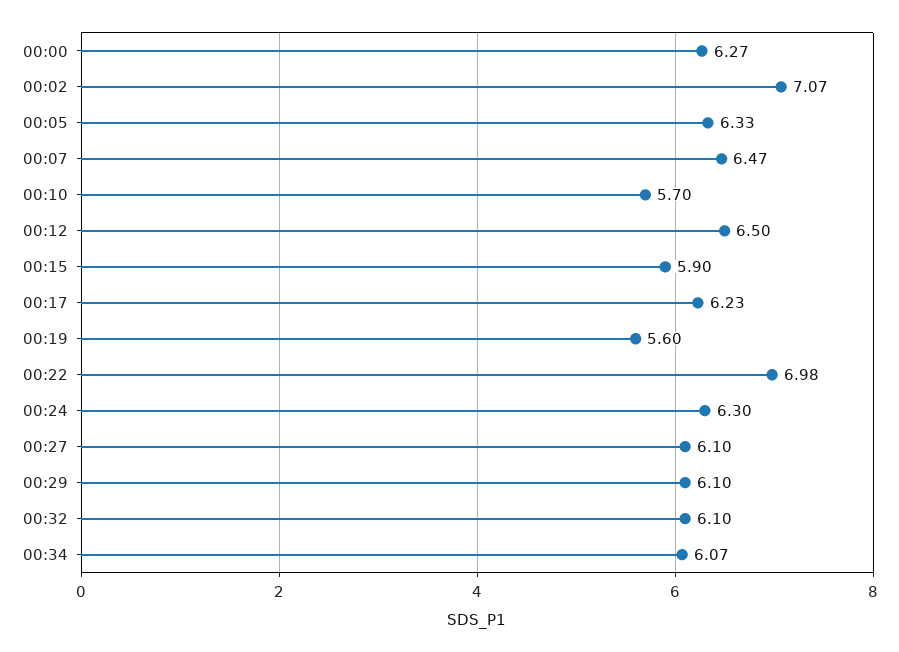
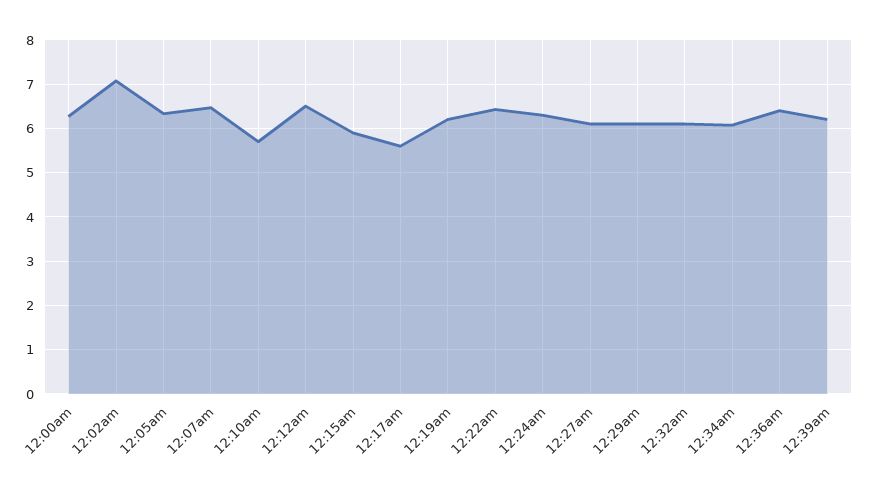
00:17: 6.23 -> 5.6
00:19: 5.6 -> 6.2
00:22: 6.98 -> 6.4
12:36am: none -> 6.4
12:39am: none -> 6.2

